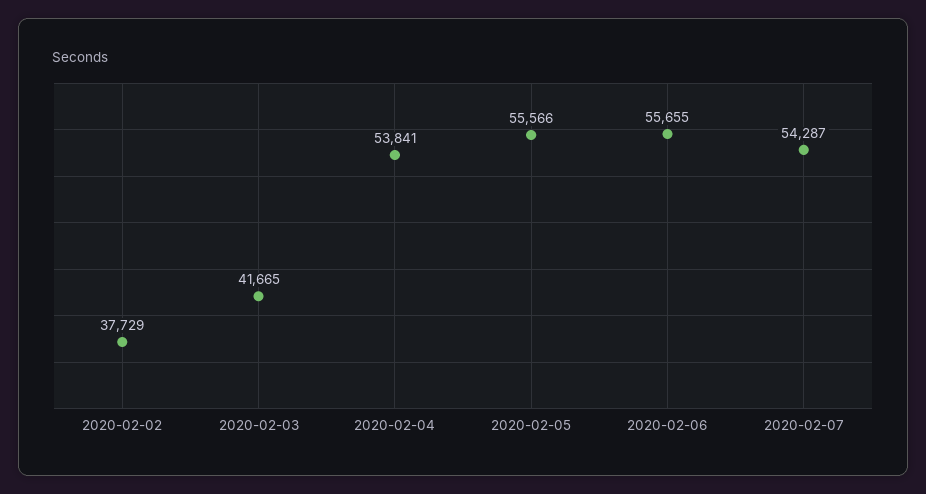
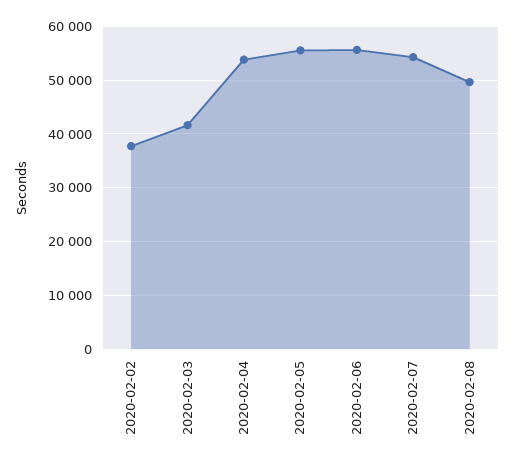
2020-02-08: none -> 50000

